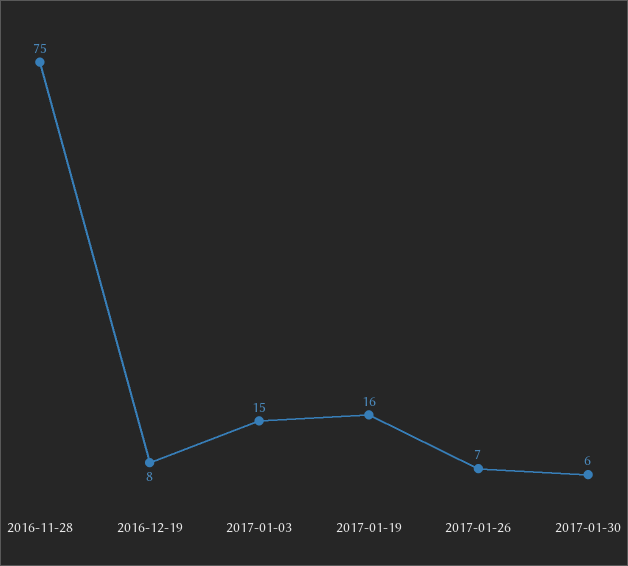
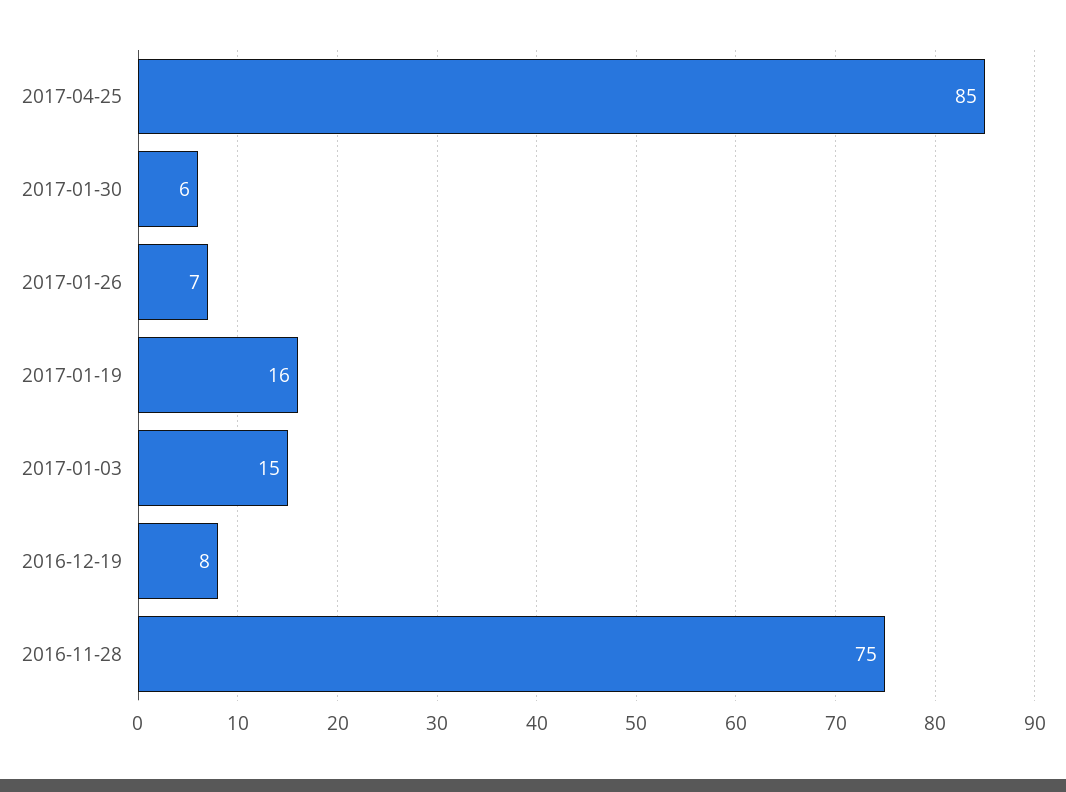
2017-04-25: none -> 85

